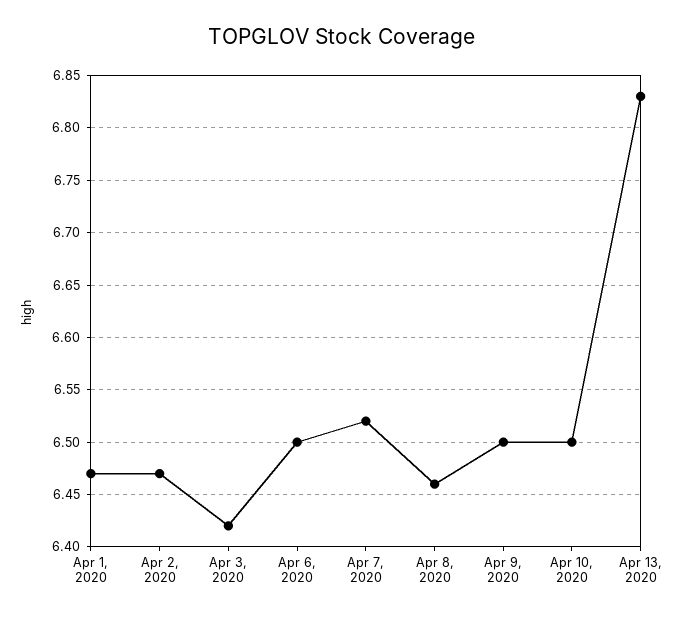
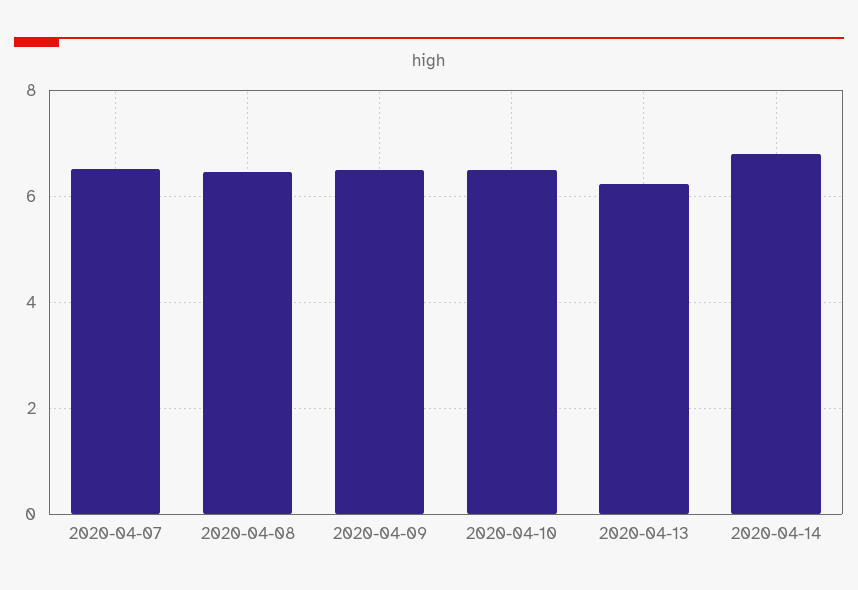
Apr 1, 2020: 6.47 -> none
Apr 2, 2020: 6.47 -> none
Apr 3, 2020: 6.42 -> none
Apr 6, 2020: 6.5 -> none
Apr 13, 2020: 6.83 -> 6.2
2020-04-14: none -> 6.8

